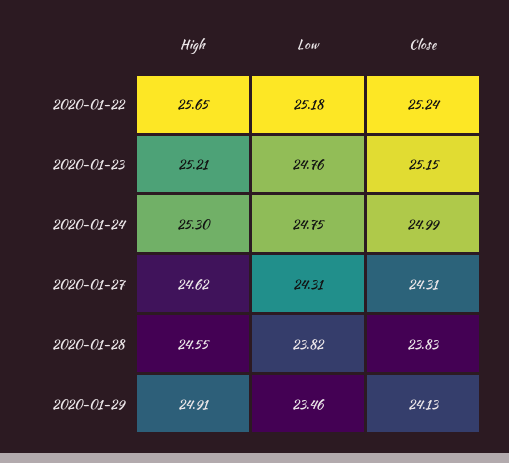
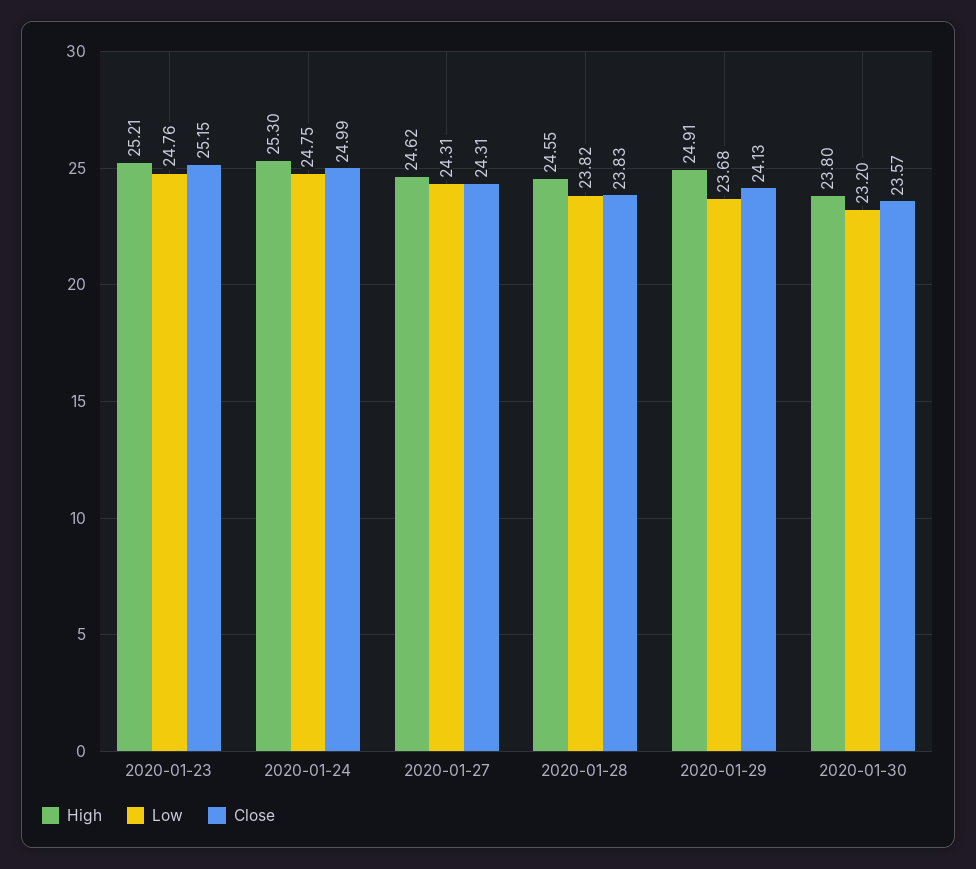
High, 2020-01-22: 25.65 -> none
Low, 2020-01-22: 25.18 -> none
Close, 2020-01-22: 25.24 -> none
Low, 2020-01-29: 23.46 -> 23.68
High, 2020-01-30: none -> 23.8
Low, 2020-01-30: none -> 23.2
Close, 2020-01-30: none -> 23.57

